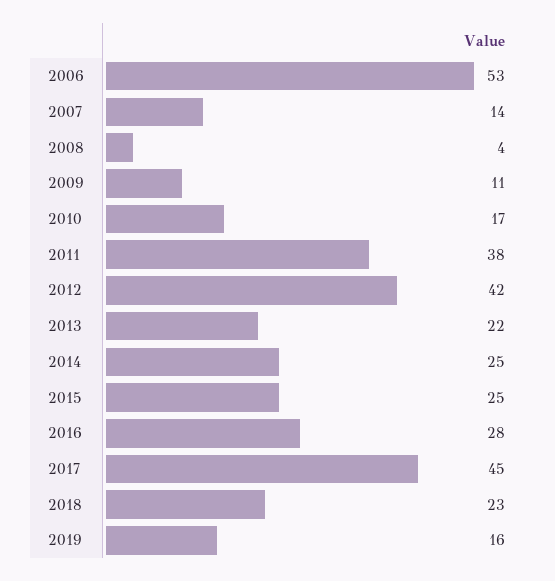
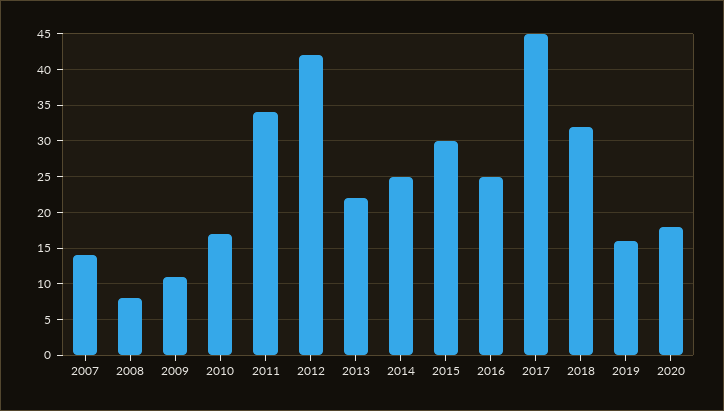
2006: 53 -> none
2008: 4 -> 8
2011: 38 -> 34
2015: 25 -> 30
2016: 28 -> 25
2018: 23 -> 32
2020: none -> 18

